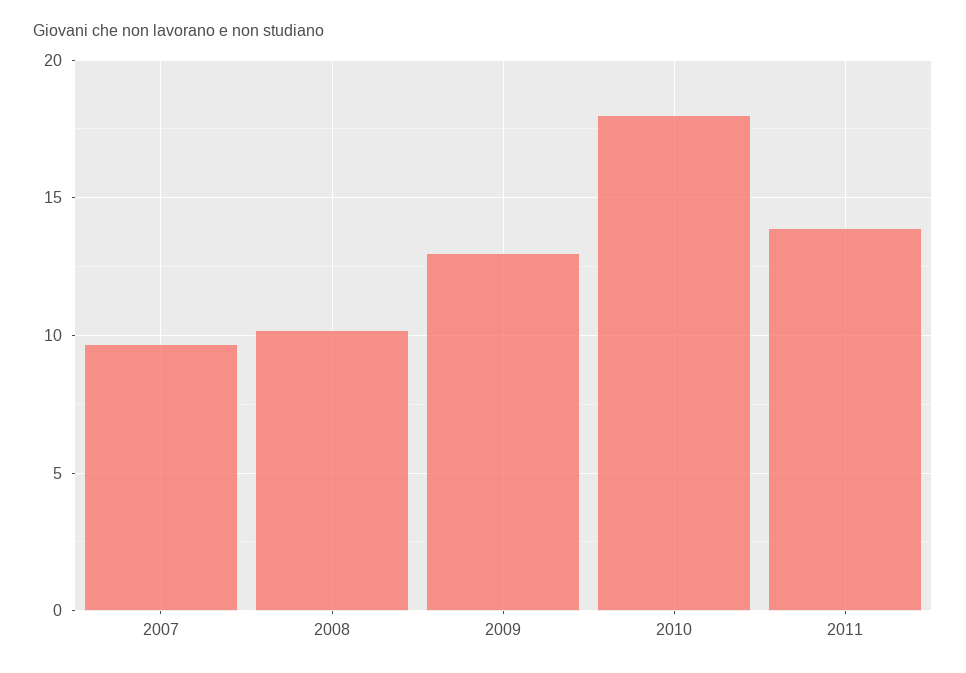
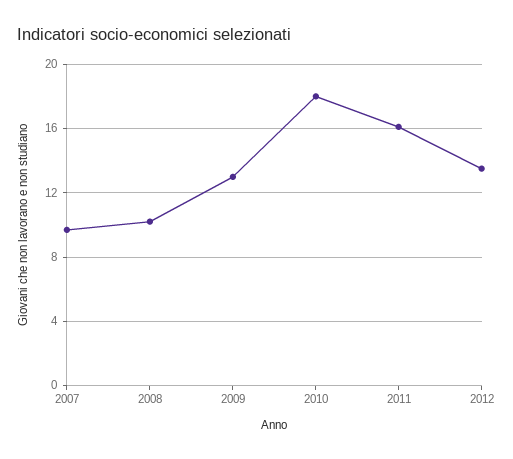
2011: 14 -> 16
2012: none -> 13.5

